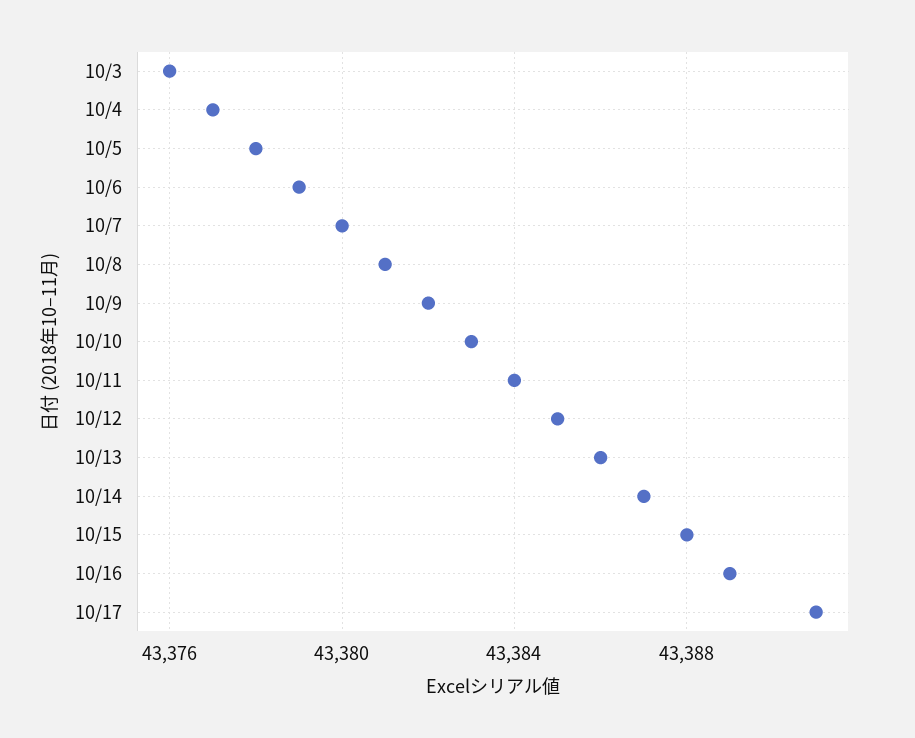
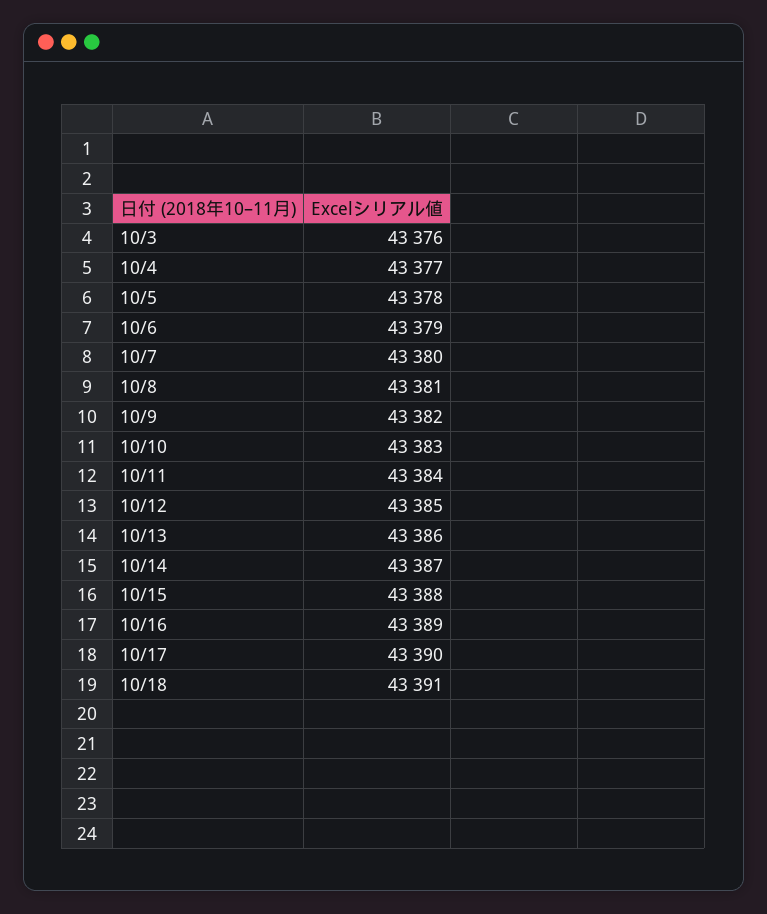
10/17: 43391 -> 43390
10/18: none -> 43391

